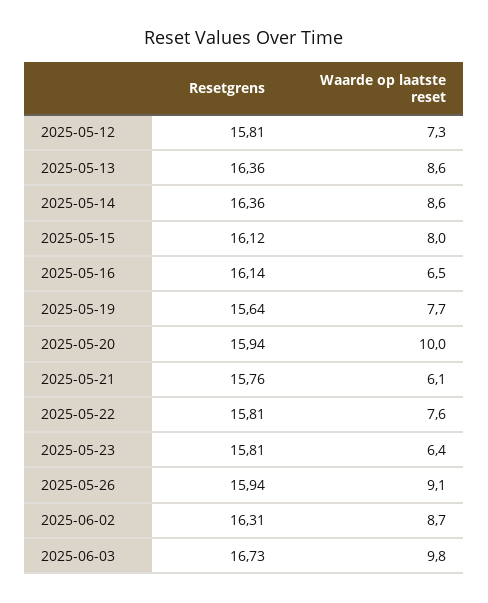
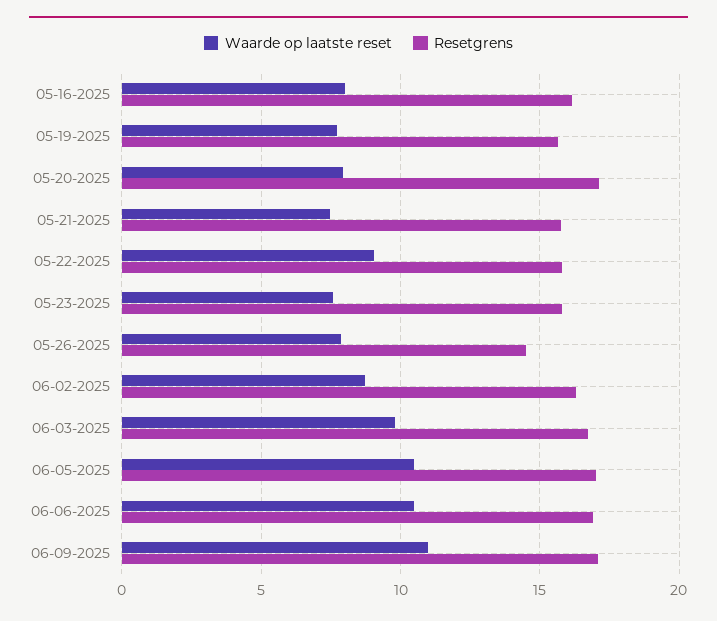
Resetgrens, 2025-05-12: 15.81 -> none
Waarde op laatste reset, 2025-05-12: 7.3 -> none
Resetgrens, 2025-05-13: 16.36 -> none
Waarde op laatste reset, 2025-05-13: 8.6 -> none
Resetgrens, 2025-05-14: 16.36 -> none
Waarde op laatste reset, 2025-05-14: 8.6 -> none
Resetgrens, 2025-05-15: 16.12 -> none
Waarde op laatste reset, 2025-05-15: 8 -> none
Waarde op laatste reset, 2025-05-16: 6.5 -> 8
Resetgrens, 2025-05-20: 15.94 -> 17
Waarde op laatste reset, 2025-05-20: 10 -> 8
Waarde op laatste reset, 2025-05-21: 6.1 -> 7.5
Waarde op laatste reset, 2025-05-22: 7.6 -> 9
Waarde op laatste reset, 2025-05-23: 6.4 -> 7.5
Resetgrens, 2025-05-26: 15.94 -> 14.5
Waarde op laatste reset, 2025-05-26: 9.1 -> 8
Waarde op laatste reset, 06-05-2025: none -> 10.5
Resetgrens, 06-05-2025: none -> 17
Waarde op laatste reset, 06-06-2025: none -> 10.5
Resetgrens, 06-06-2025: none -> 17
Waarde op laatste reset, 06-09-2025: none -> 11
Resetgrens, 06-09-2025: none -> 17

